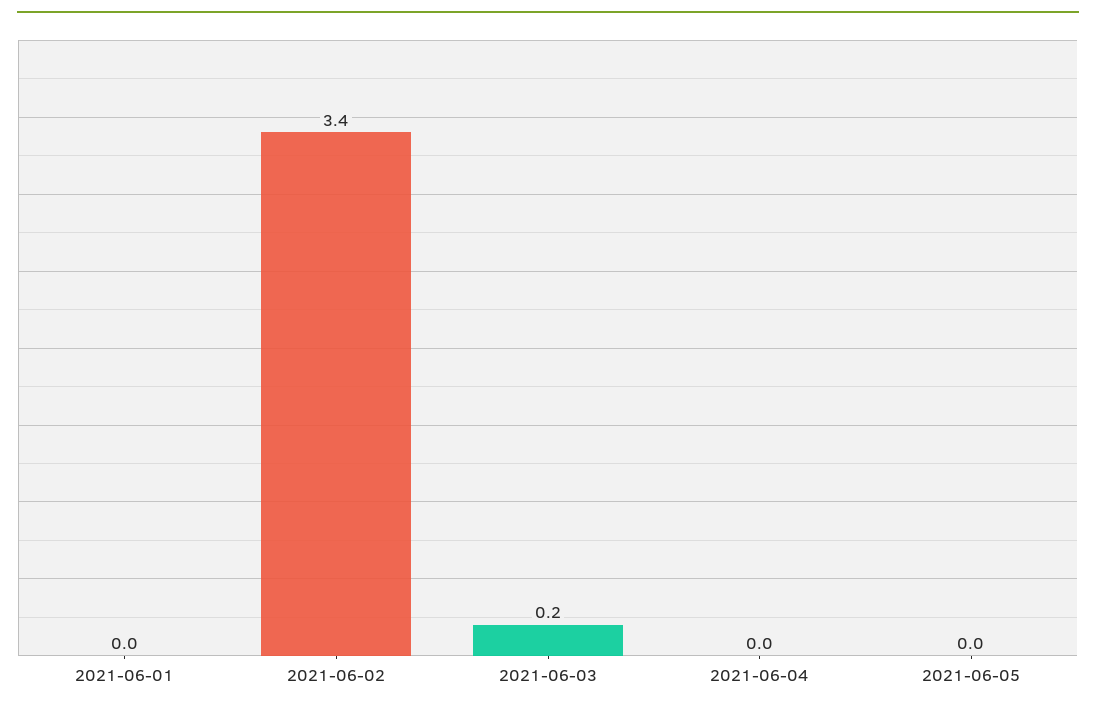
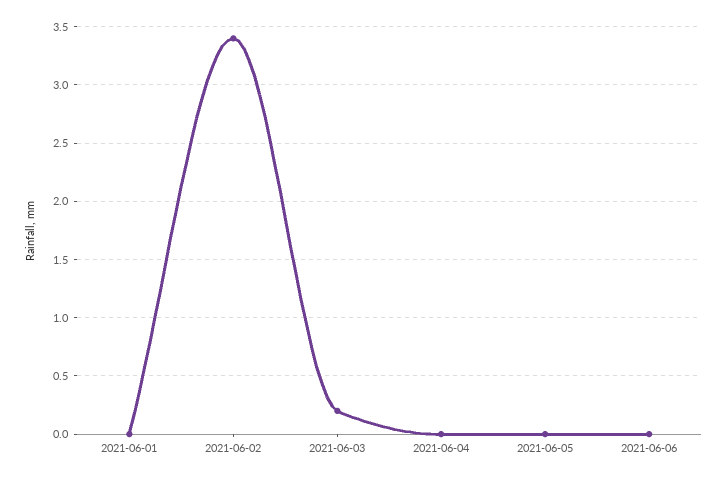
2021-06-06: none -> 0

